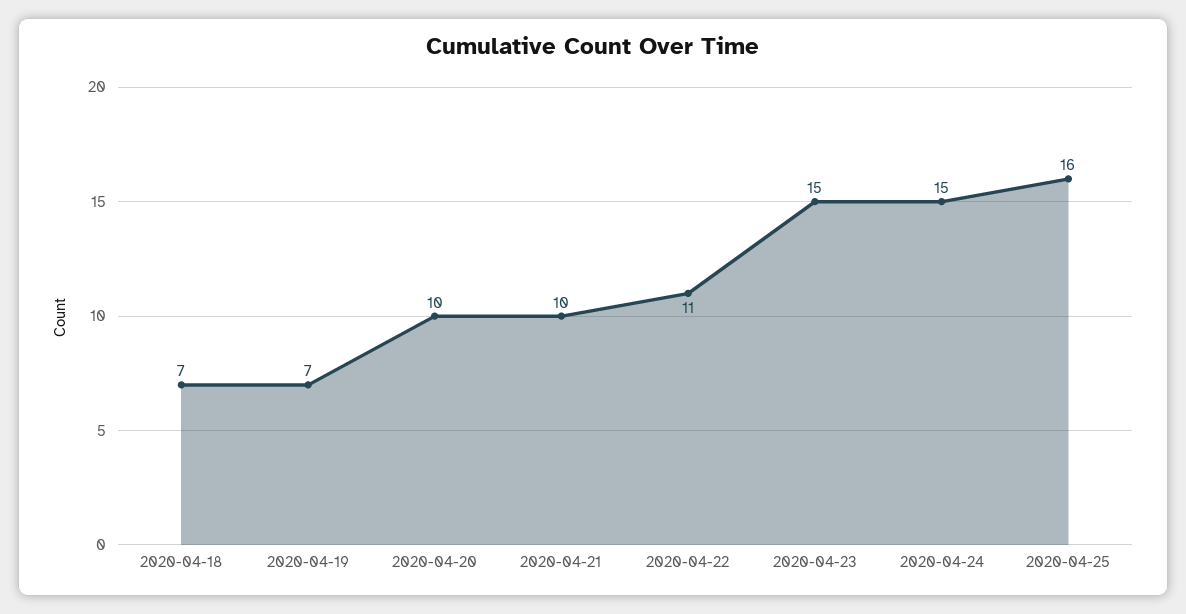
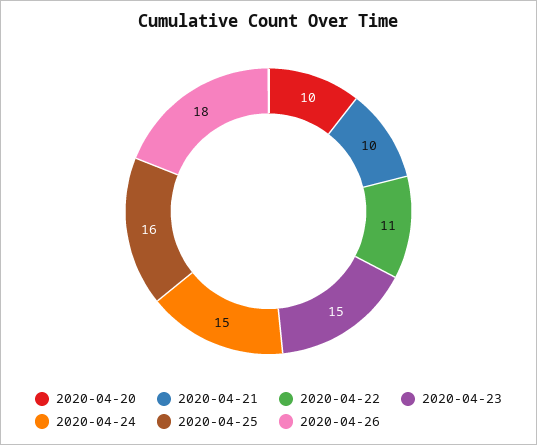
2020-04-18: 7 -> none
2020-04-19: 7 -> none
2020-04-26: none -> 18

